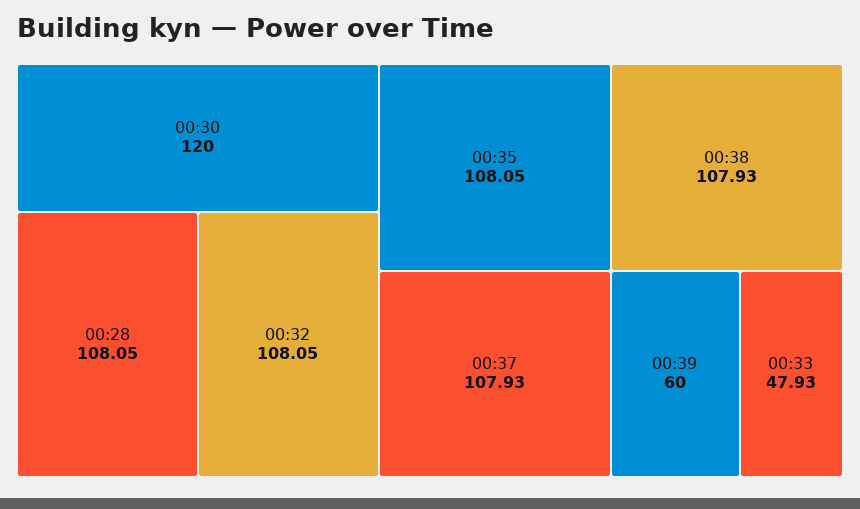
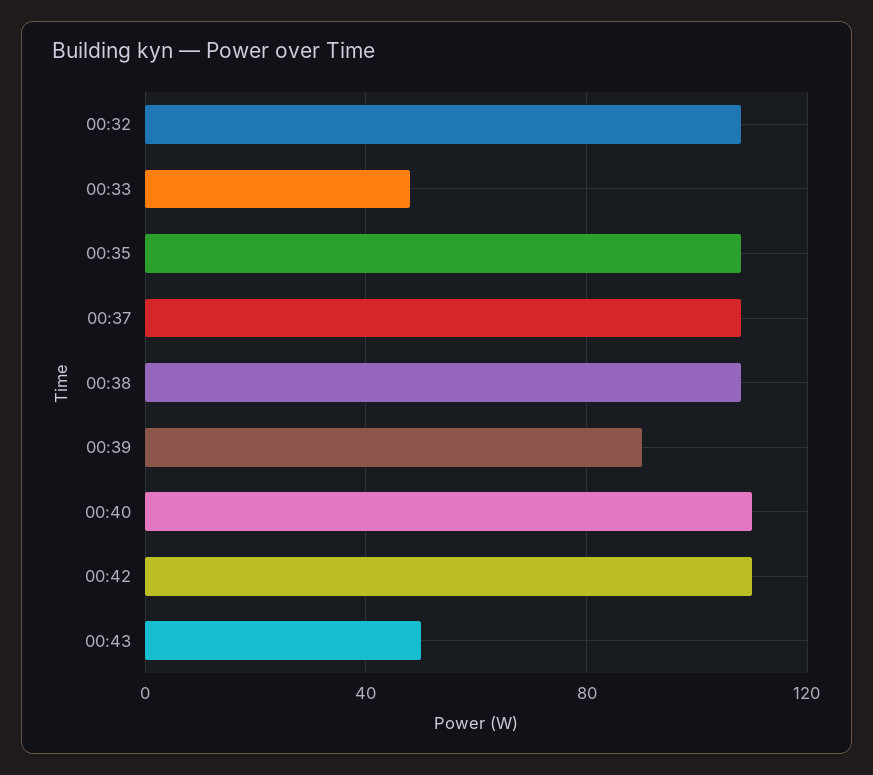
00:30: 120 -> none
00:28: 108.05 -> none
00:39: 60 -> 90
00:40: none -> 110
00:42: none -> 110
00:43: none -> 50

